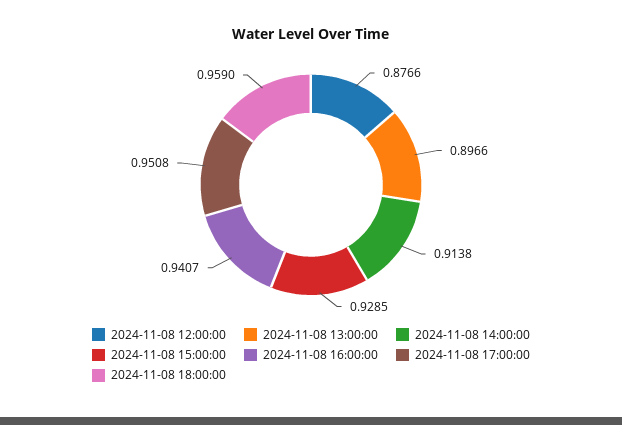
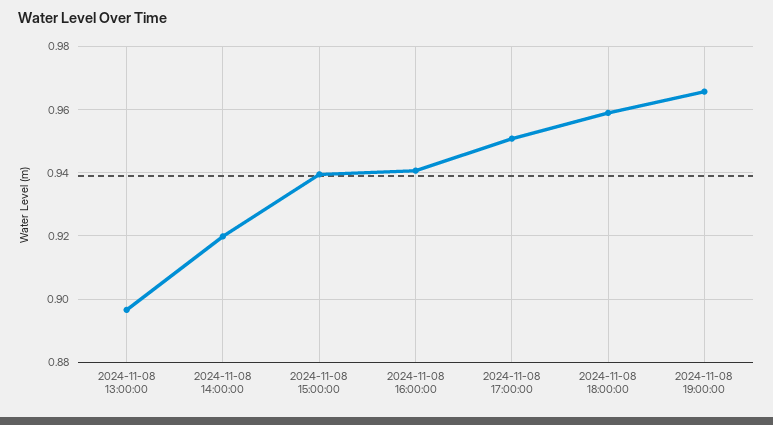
2024-11-08 12:00:00: 0.8766 -> none
2024-11-08 14:00:00: 0.9138 -> 0.92
2024-11-08 15:00:00: 0.9285 -> 0.94
2024-11-08 19:00:00: none -> 0.966

